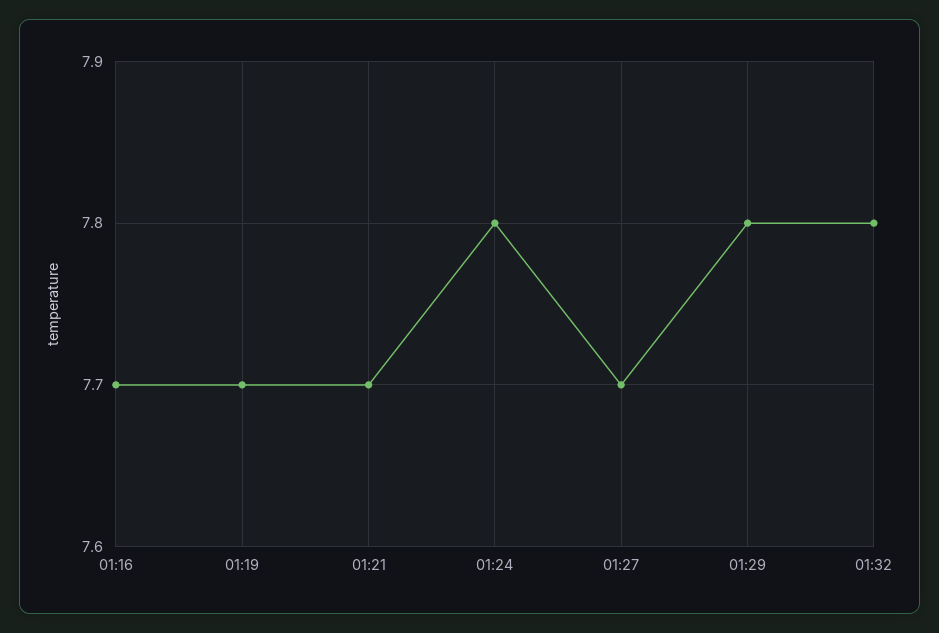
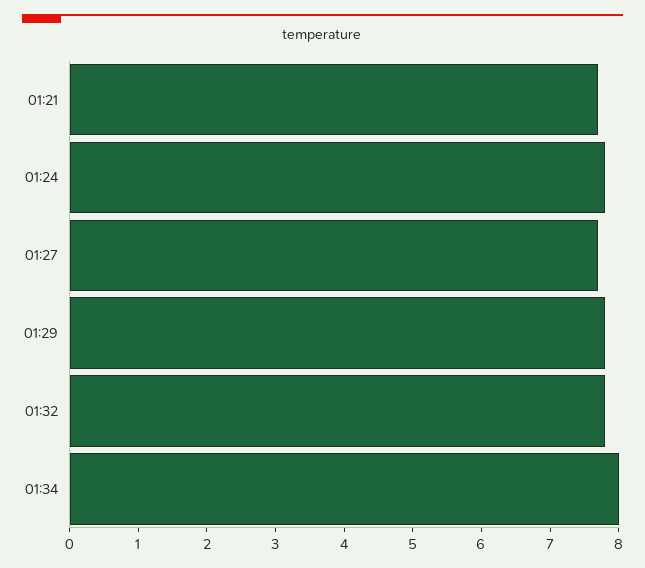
01:16: 7.7 -> none
01:19: 7.7 -> none
01:34: none -> 8

